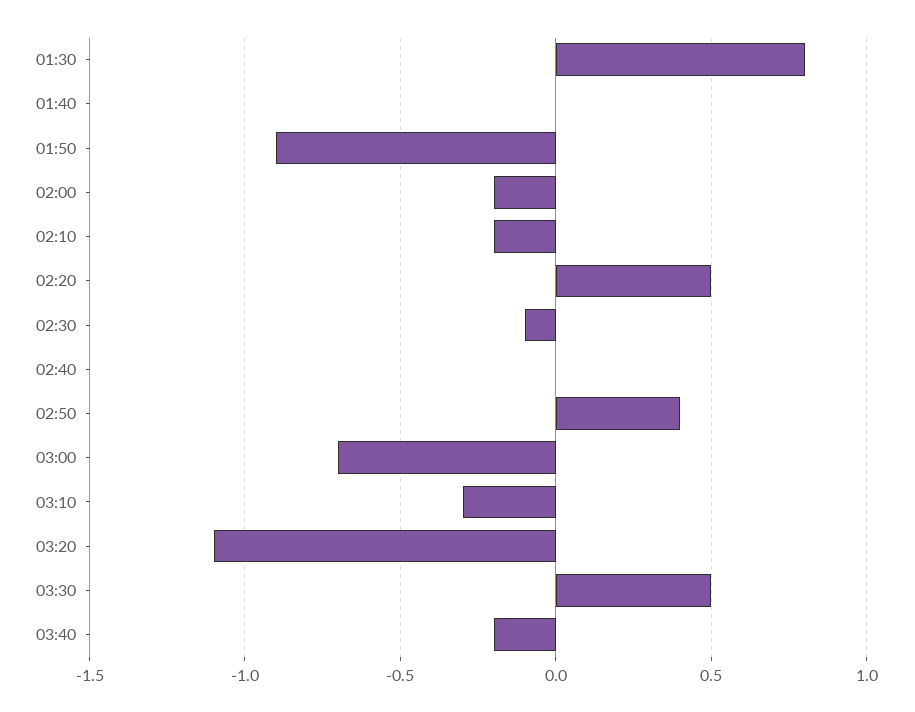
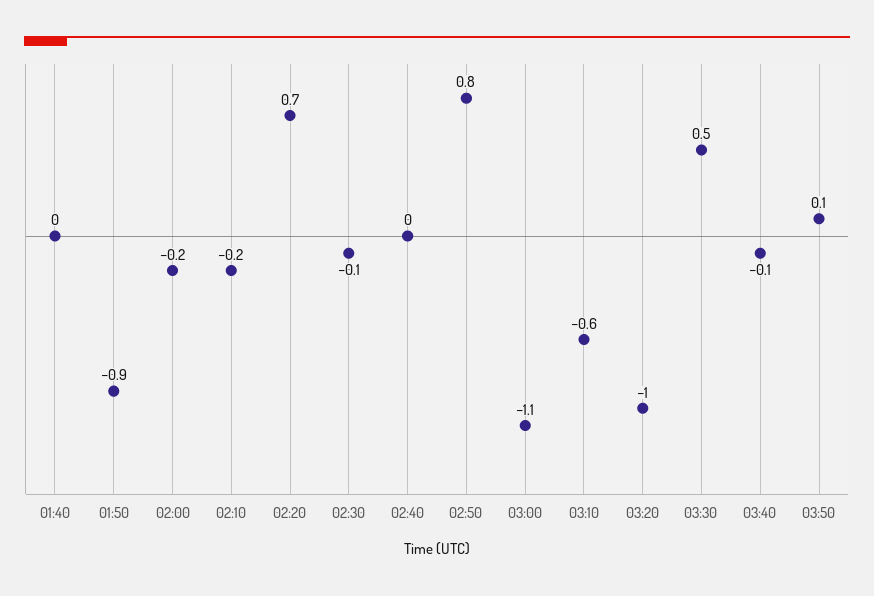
01:30: 0.8 -> none
02:20: 0.5 -> 0.7
02:50: 0.4 -> 0.8
03:00: -0.7 -> -1.1
03:10: -0.3 -> -0.6
03:20: -1.1 -> -1
03:40: -0.2 -> -0.1
03:50: none -> 0.1

